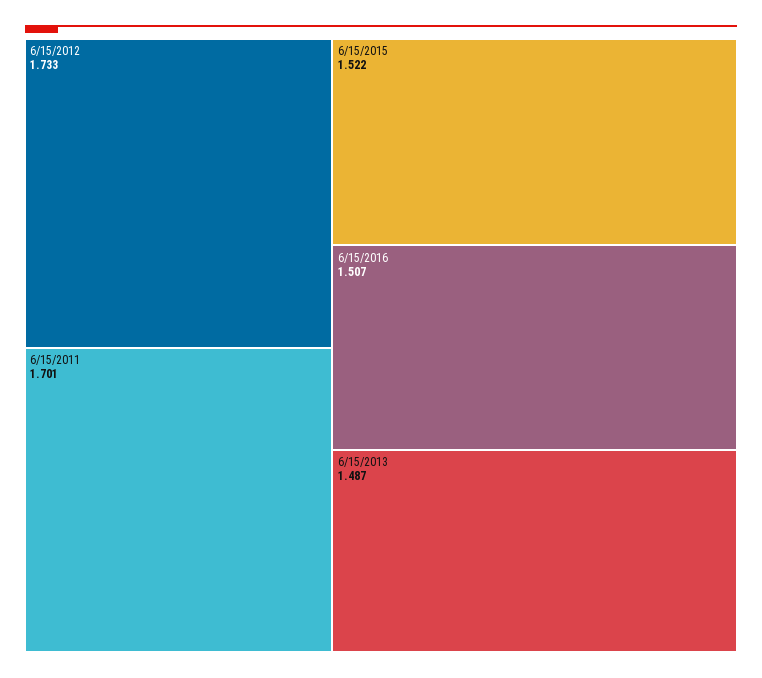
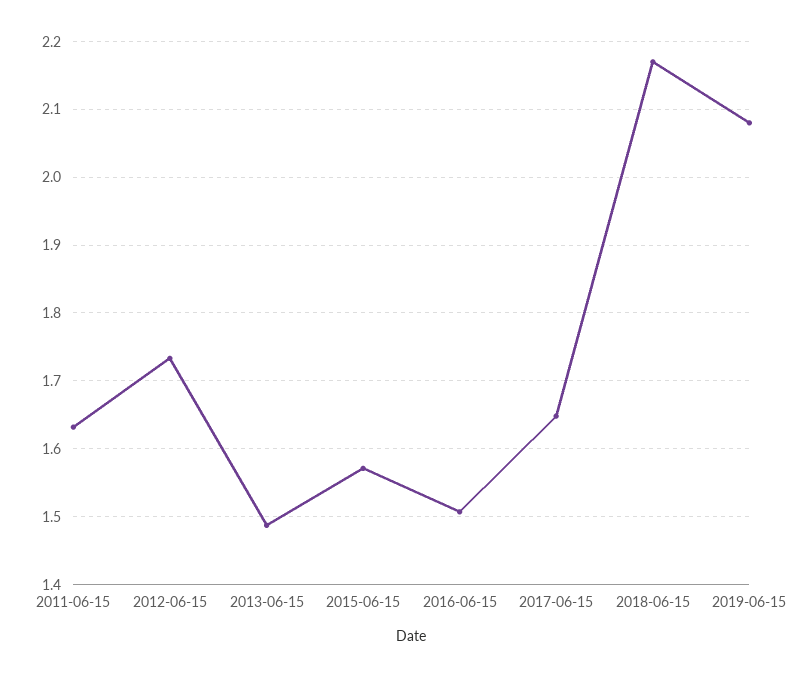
6/15/2011: 1.701 -> 1.63
6/15/2015: 1.522 -> 1.57
2017-06-15: none -> 1.65
2018-06-15: none -> 2.17
2019-06-15: none -> 2.08

